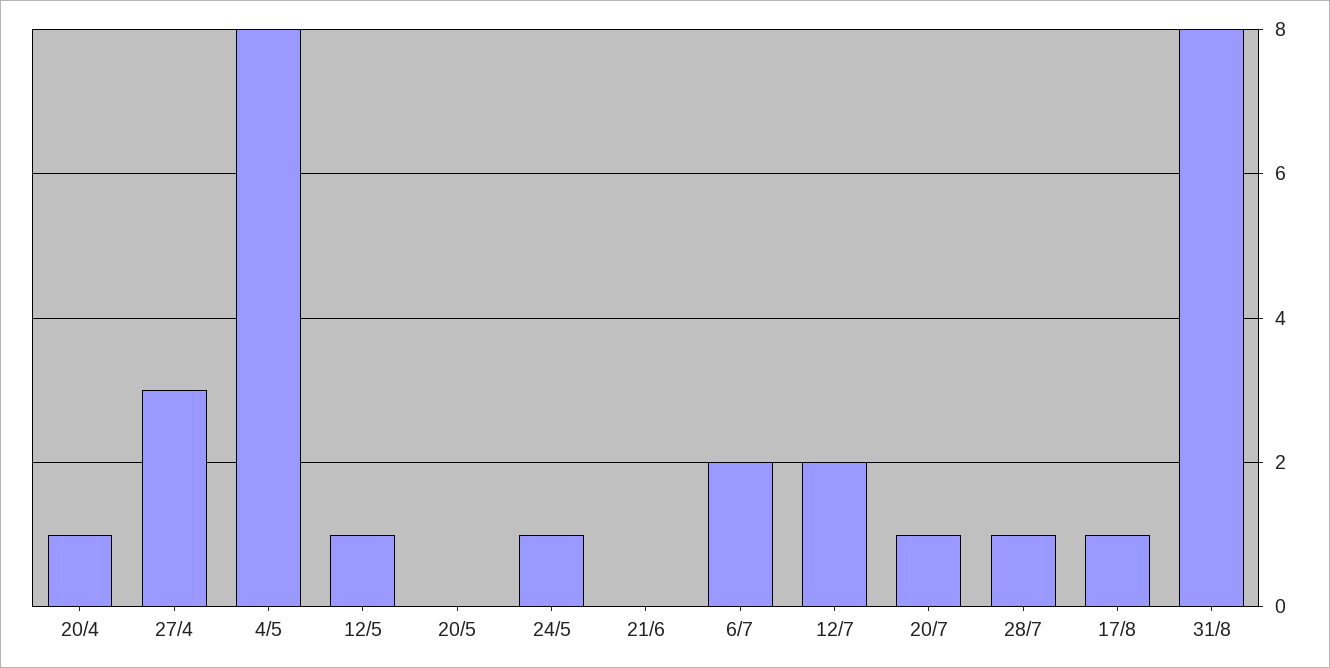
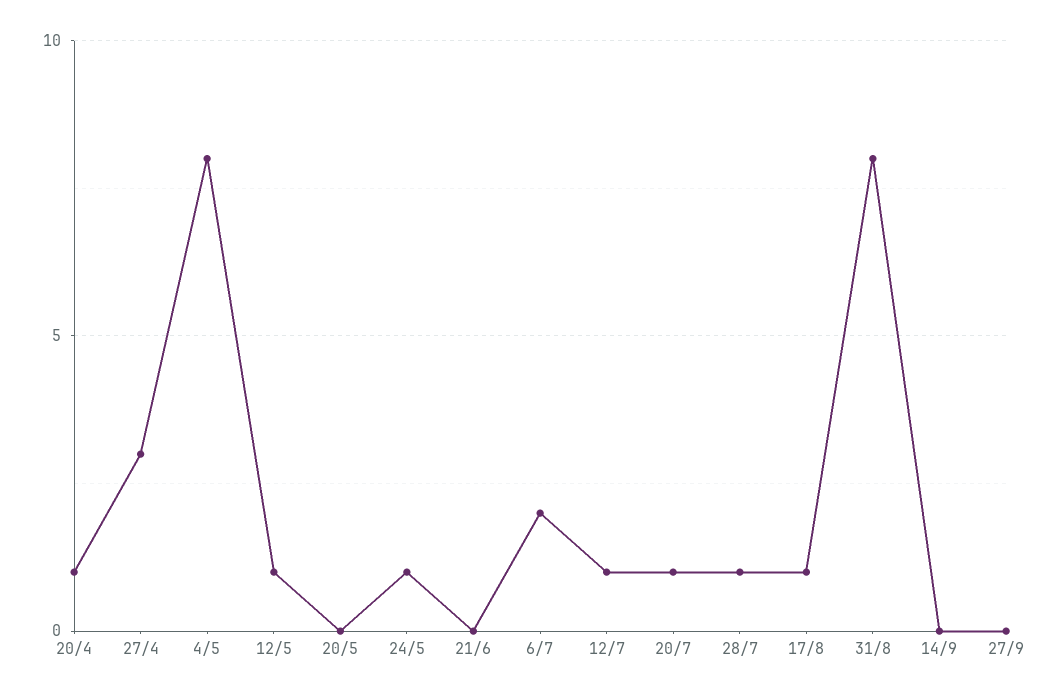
12/7: 2 -> 1
14/9: none -> 0
27/9: none -> 0

